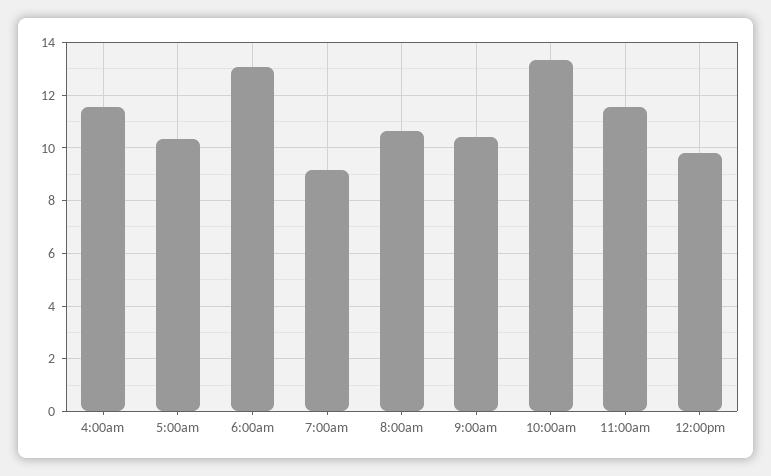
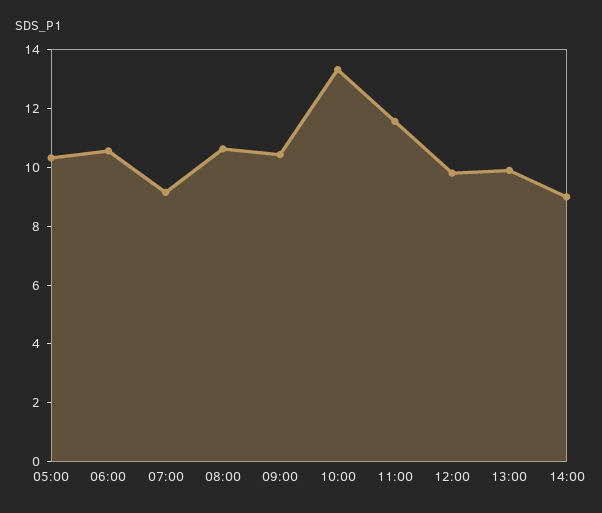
4:00am: 11.5 -> none
6:00am: 13 -> 10.5
13:00: none -> 10
14:00: none -> 9

